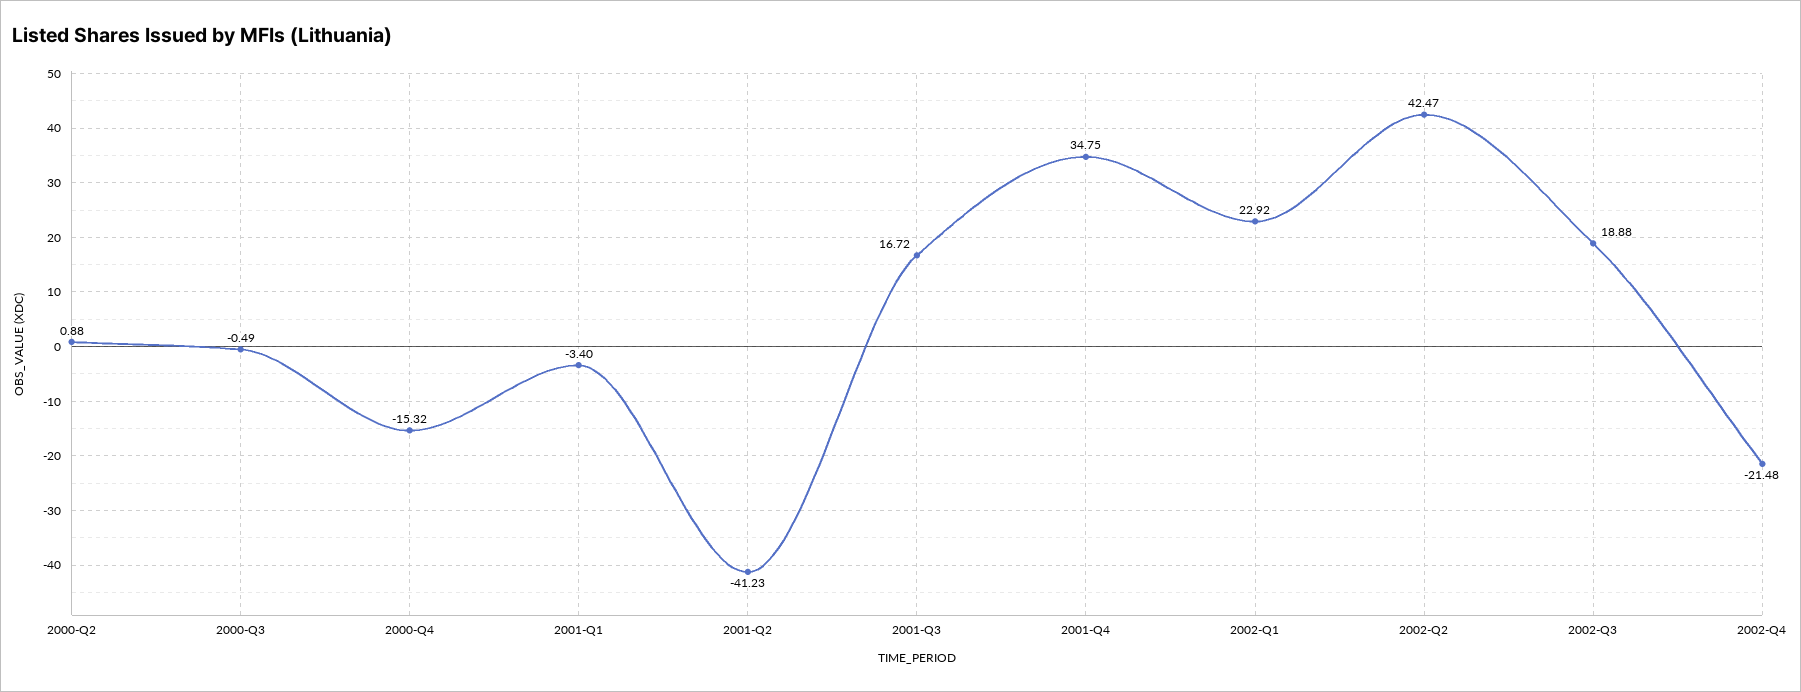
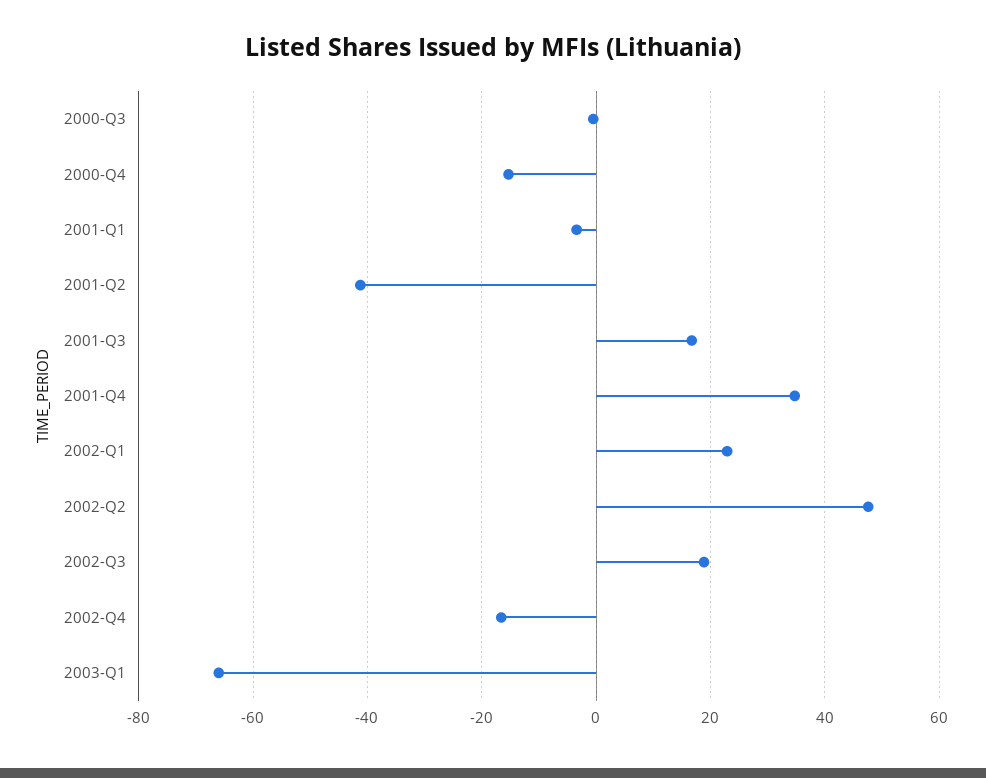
2000-Q2: 0.88 -> none
2002-Q2: 42.47 -> 48
2002-Q4: -21.48 -> -16
2003-Q1: none -> -66

